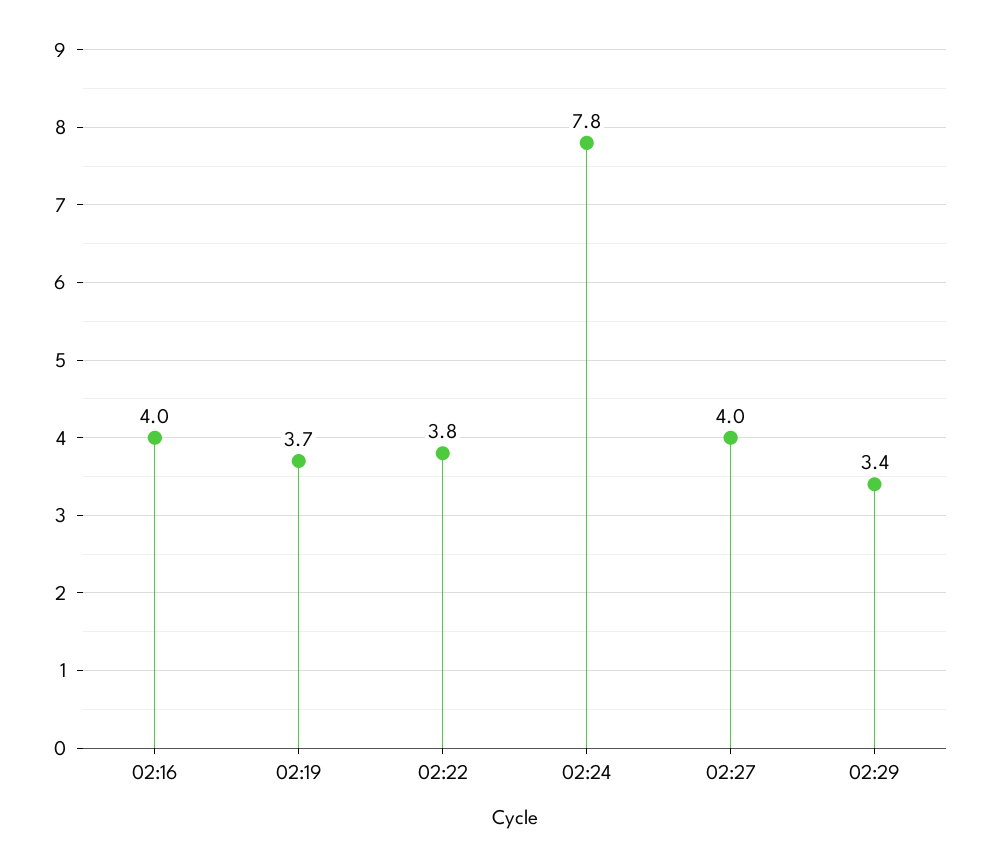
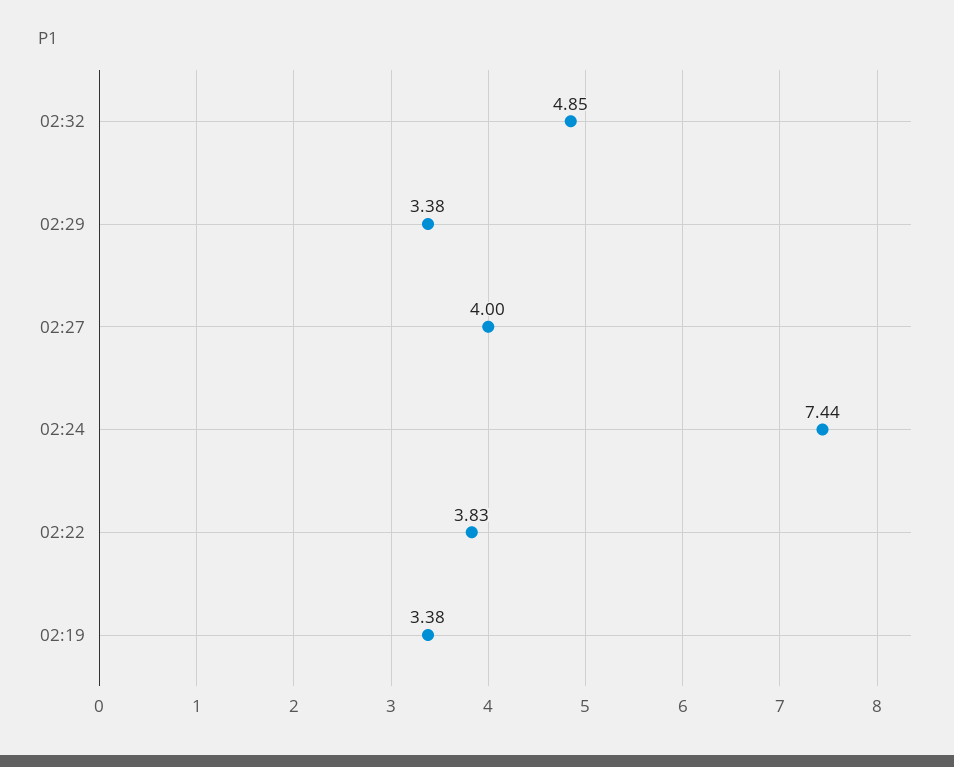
02:16: 4 -> none
02:19: 3.7 -> 3.38
02:24: 7.8 -> 7.44
02:32: none -> 4.85

